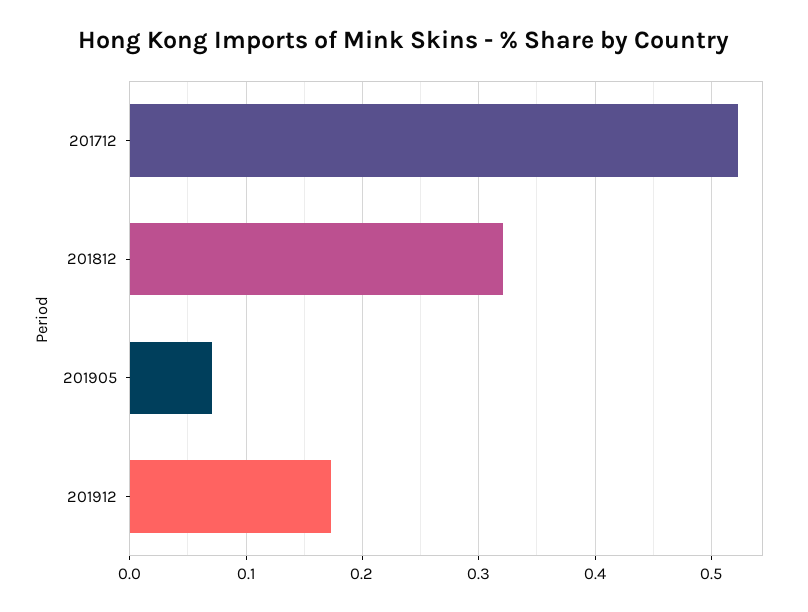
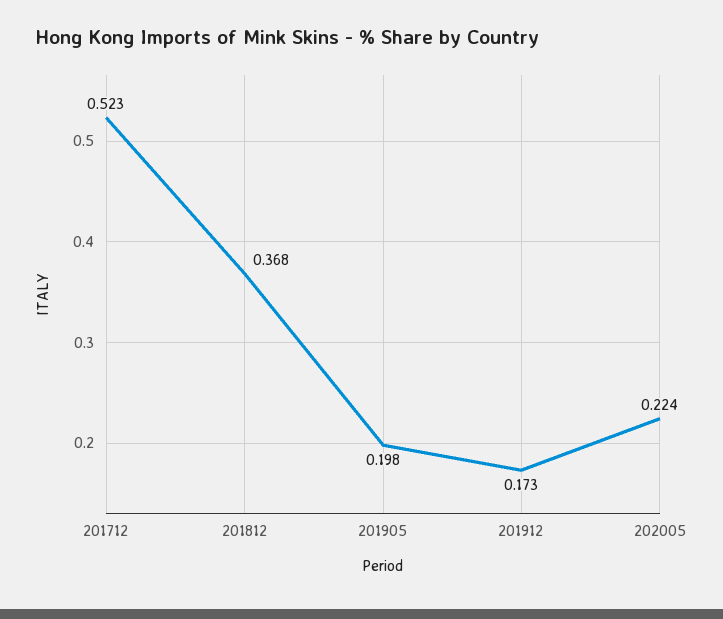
201812: 0.32 -> 0.368
201905: 0.07 -> 0.198
202005: none -> 0.224

